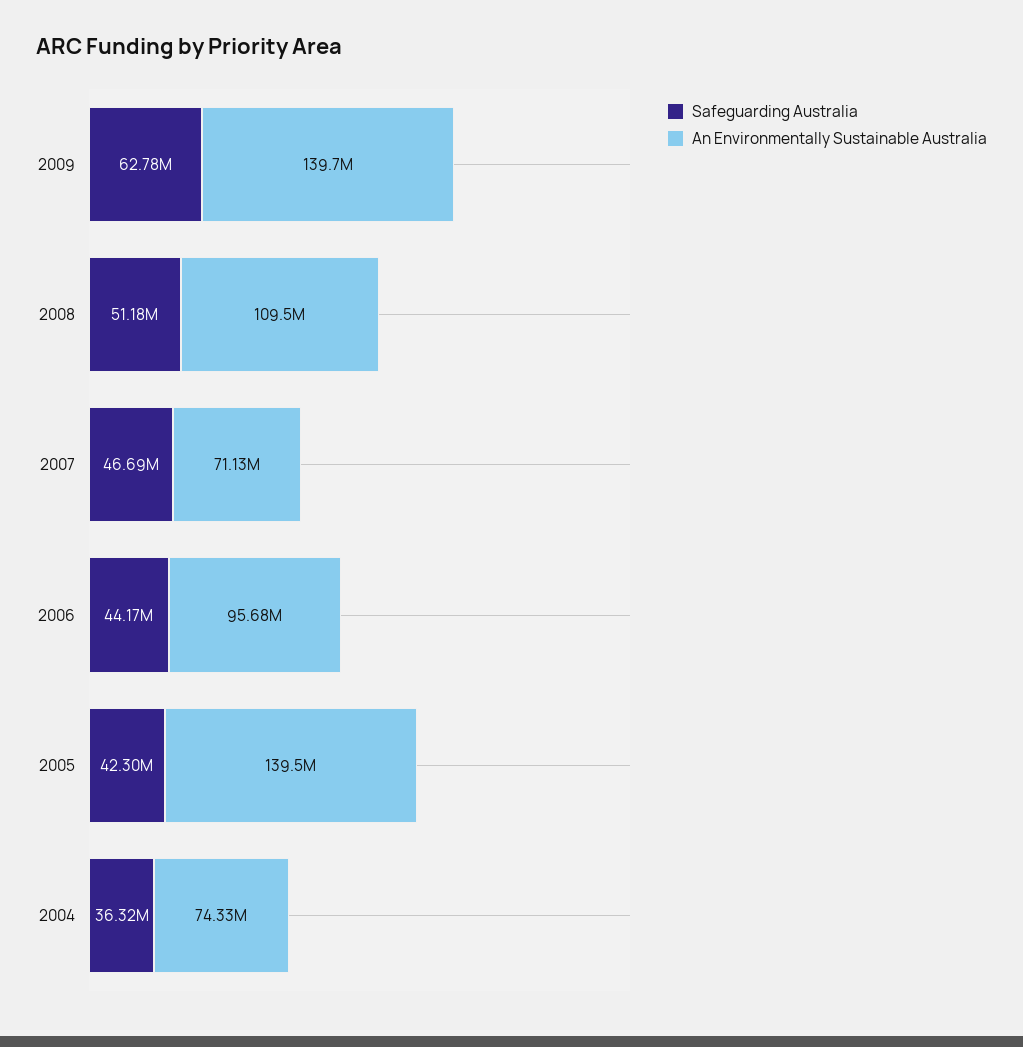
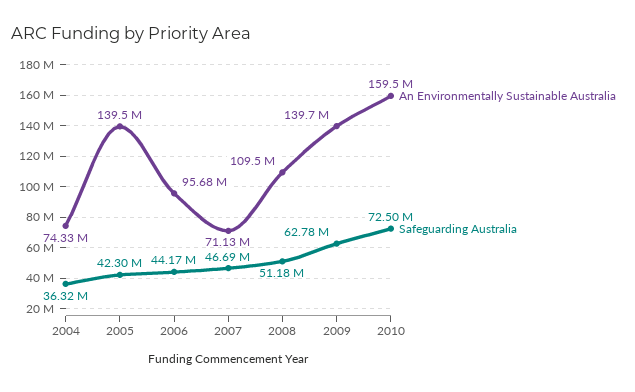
An Environmentally Sustainable Australia, 2010: none -> 159500000
Safeguarding Australia, 2010: none -> 72500000

